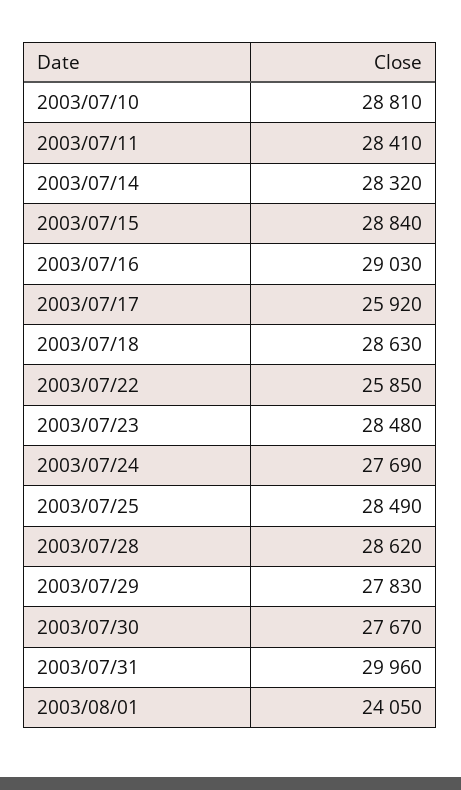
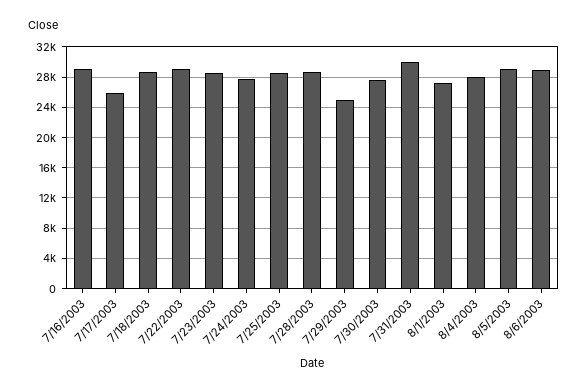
2003/07/10: 28810 -> none
2003/07/11: 28410 -> none
2003/07/14: 28320 -> none
2003/07/15: 28840 -> none
2003/07/22: 25850 -> 29000
2003/07/29: 27830 -> 25000
2003/08/01: 24050 -> 27000
8/4/2003: none -> 28000
8/5/2003: none -> 29000
8/6/2003: none -> 29000

